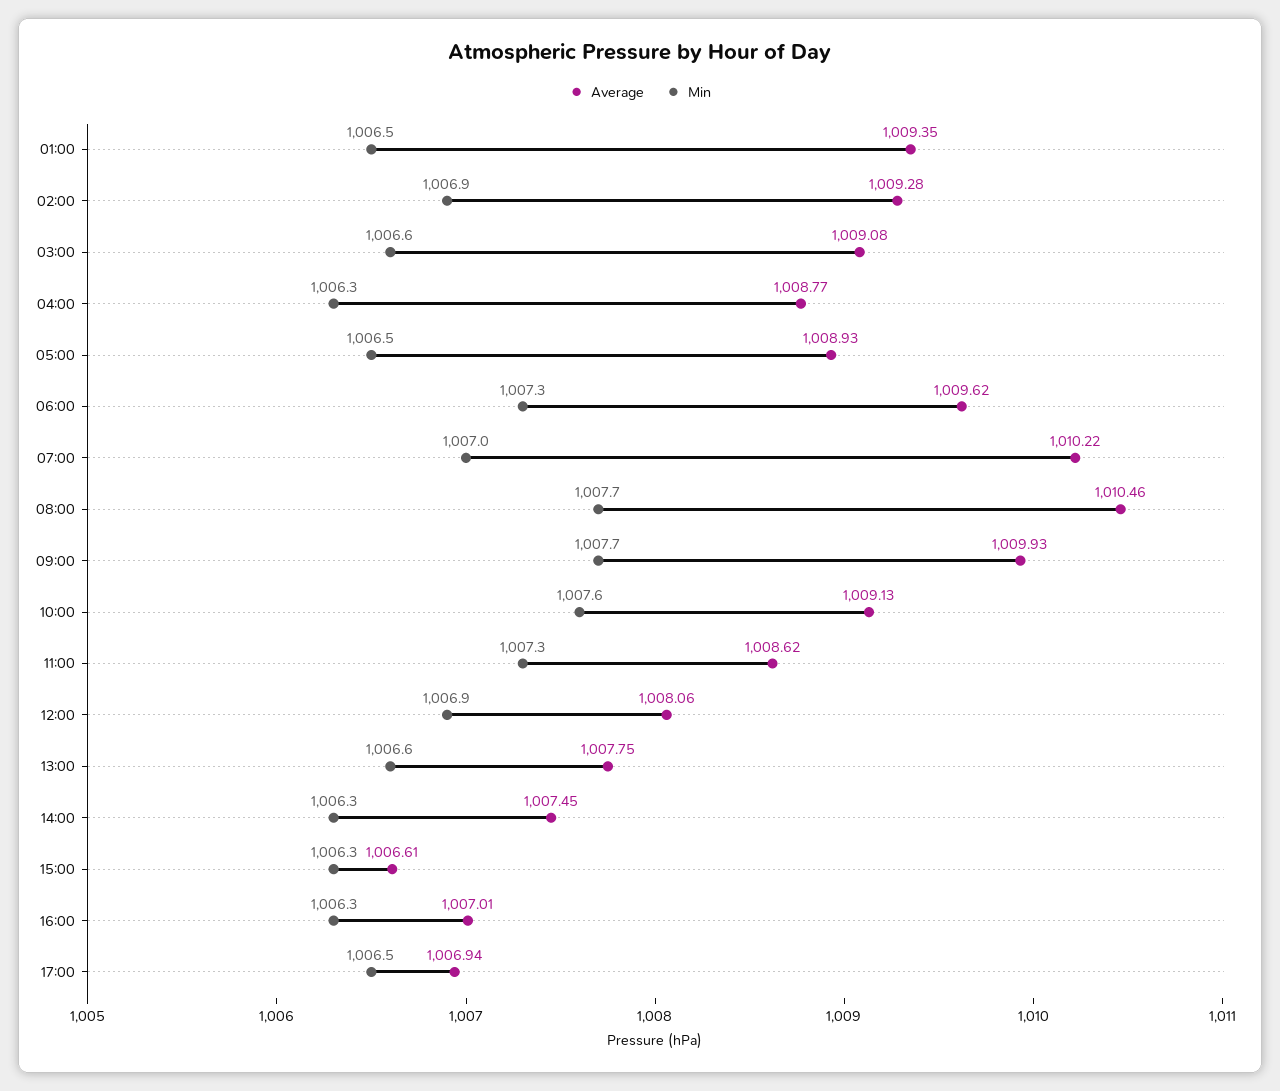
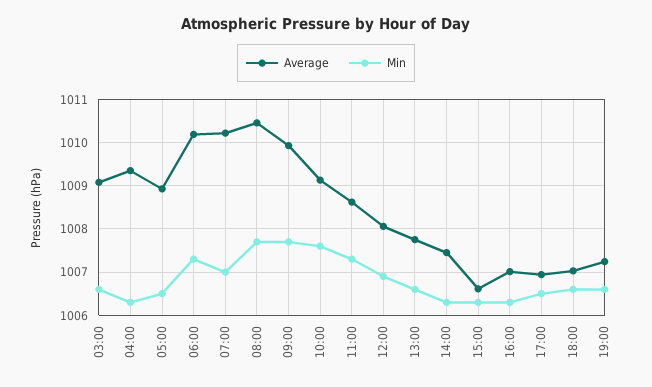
Average, 01:00: 1009.35 -> none
Min, 01:00: 1006.5 -> none
Average, 02:00: 1009.28 -> none
Min, 02:00: 1006.9 -> none
Average, 04:00: 1008.77 -> 1009.4
Average, 06:00: 1009.62 -> 1010.2
Average, 18:00: none -> 1007
Min, 18:00: none -> 1006.6
Average, 19:00: none -> 1007.2
Min, 19:00: none -> 1006.6

